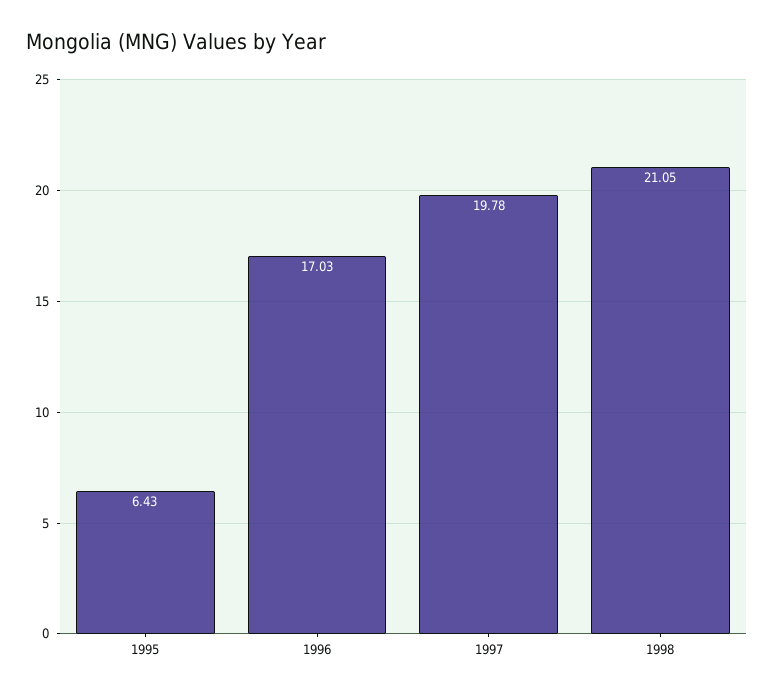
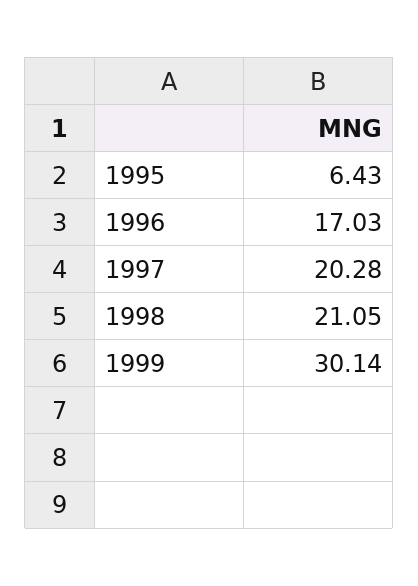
1997: 19.78 -> 20.28
1999: none -> 30.14

